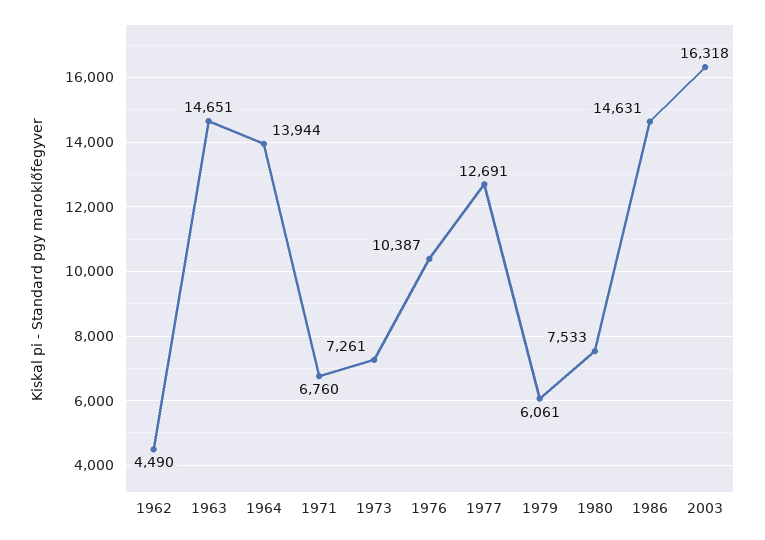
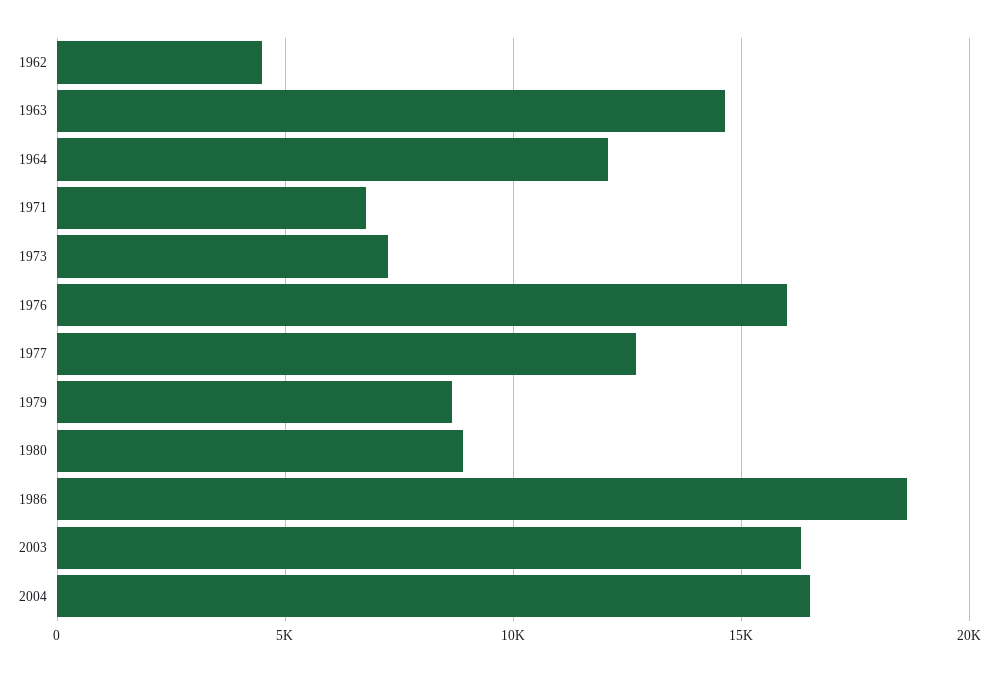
1964: 13944 -> 12000
1976: 10387 -> 16000
1979: 6061 -> 8500
1980: 7533 -> 9000
1986: 14631 -> 18500
2004: none -> 16500

